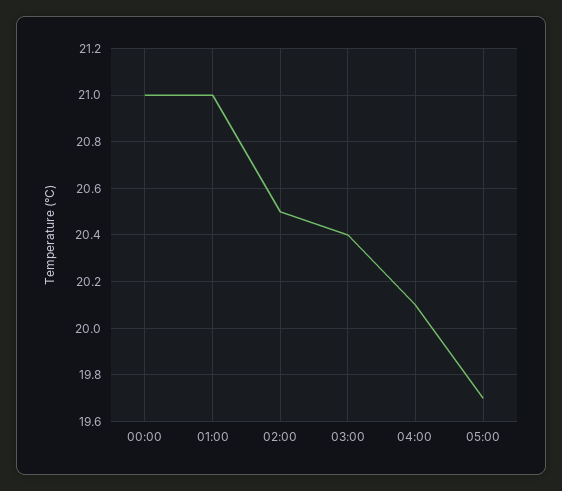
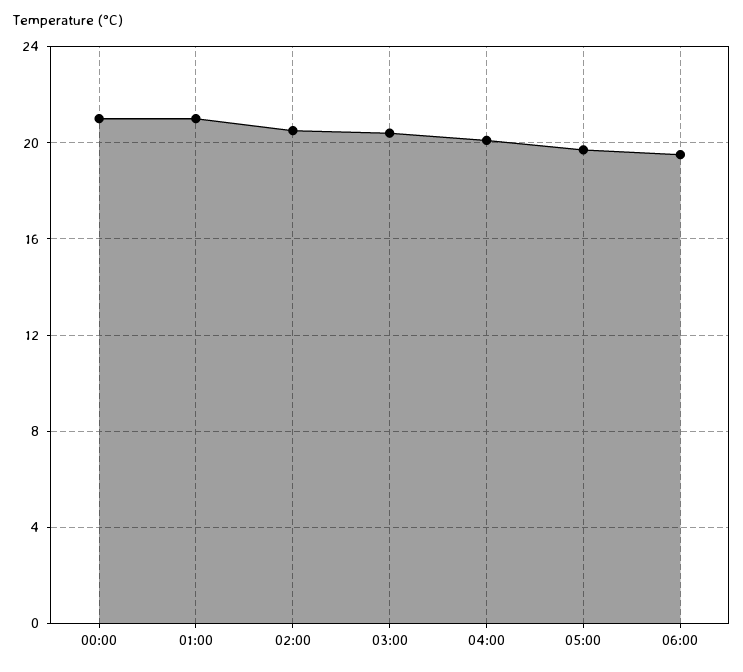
06:00: none -> 19.5

